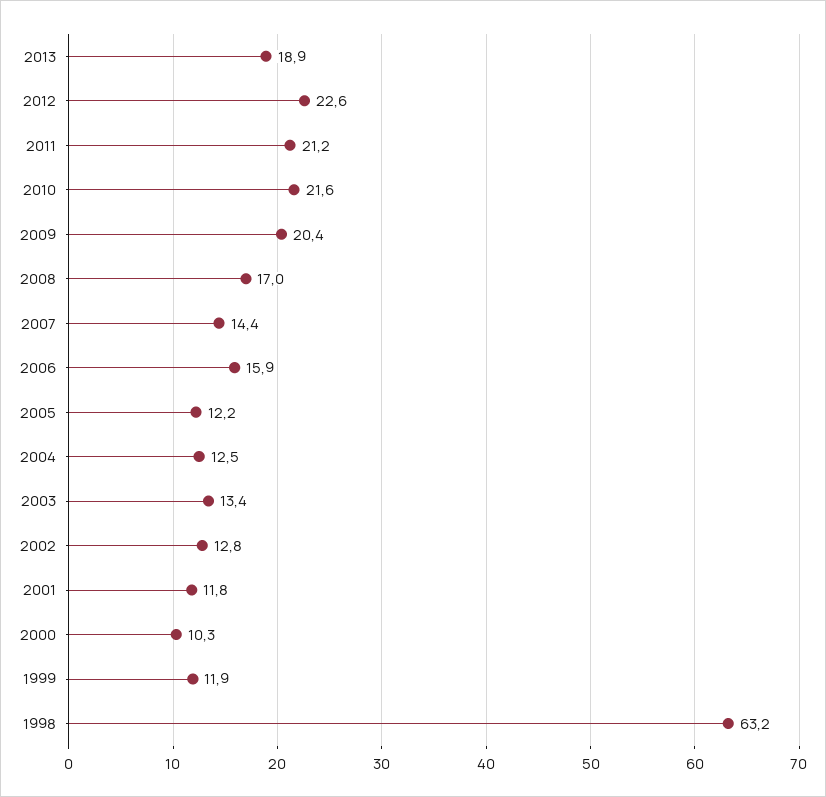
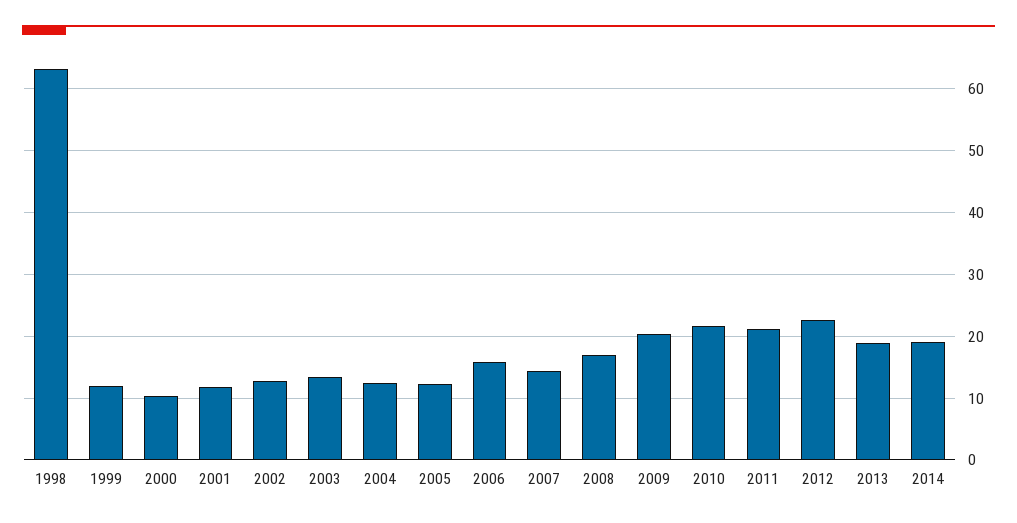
2014: none -> 19

